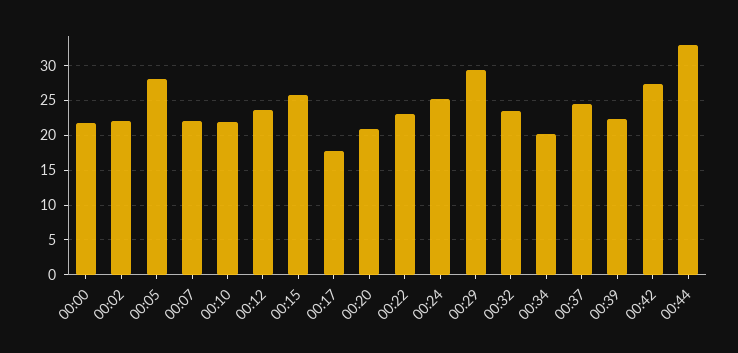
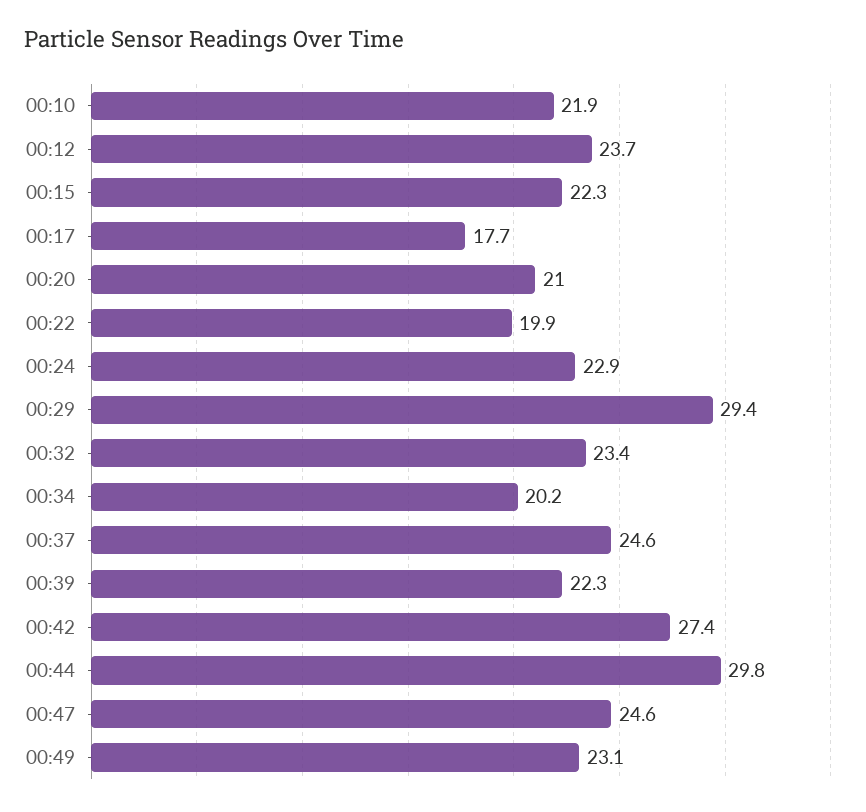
00:00: 22 -> none
00:02: 22 -> none
00:05: 28 -> none
00:07: 22 -> none
00:15: 26 -> 22.3
00:22: 23 -> 19.9
00:24: 25 -> 22.9
00:44: 33 -> 29.8
00:47: none -> 24.6
00:49: none -> 23.1

